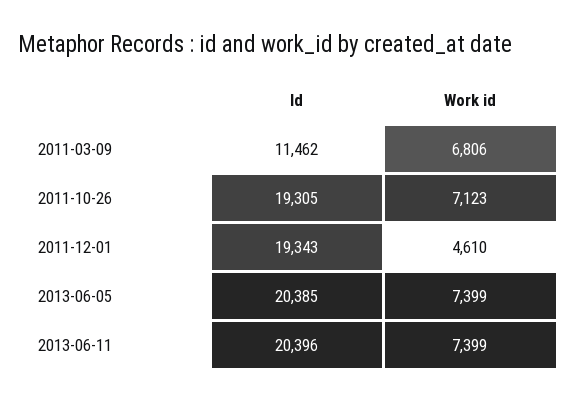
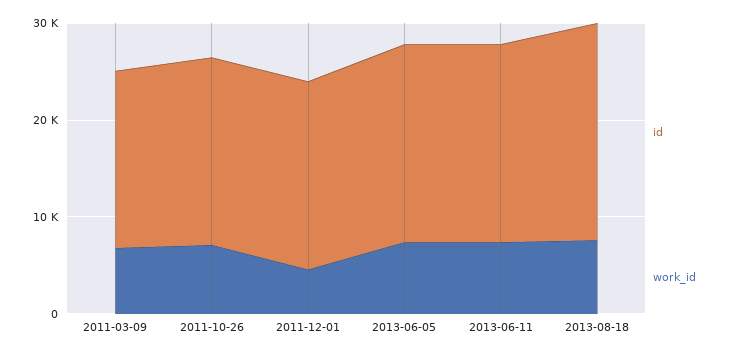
Id, 2011-03-09: 11462 -> 18000
Id, 2013-08-18: none -> 22000
Work id, 2013-08-18: none -> 8000

